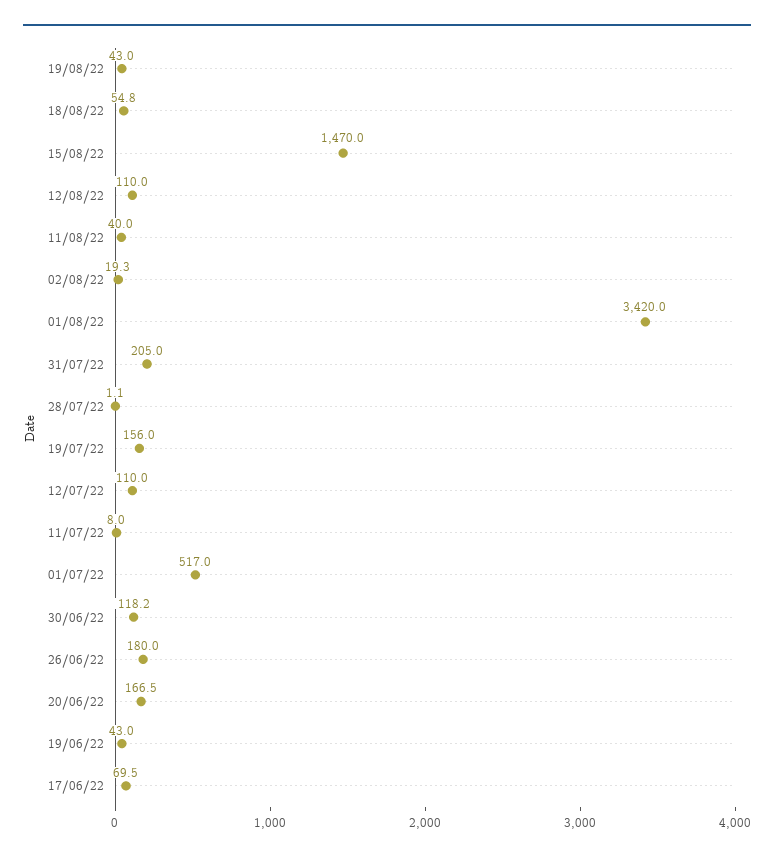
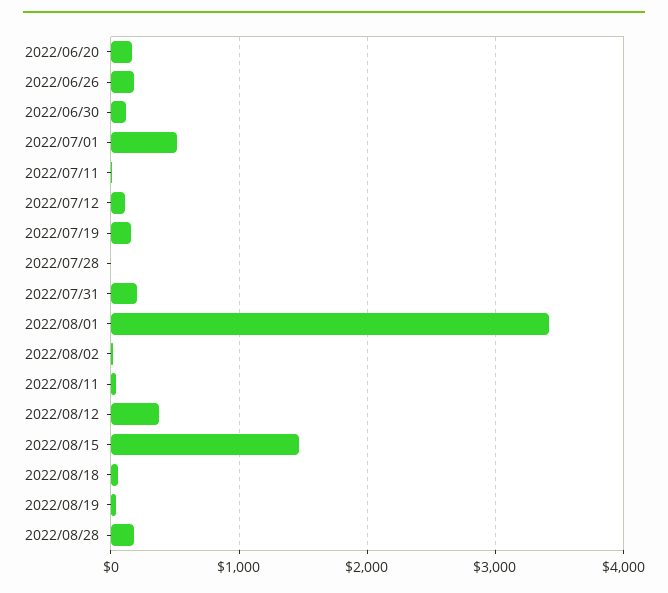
12/08/22: 110 -> 400
19/06/22: 43 -> none
17/06/22: 69.5 -> none
2022/08/28: none -> 200

